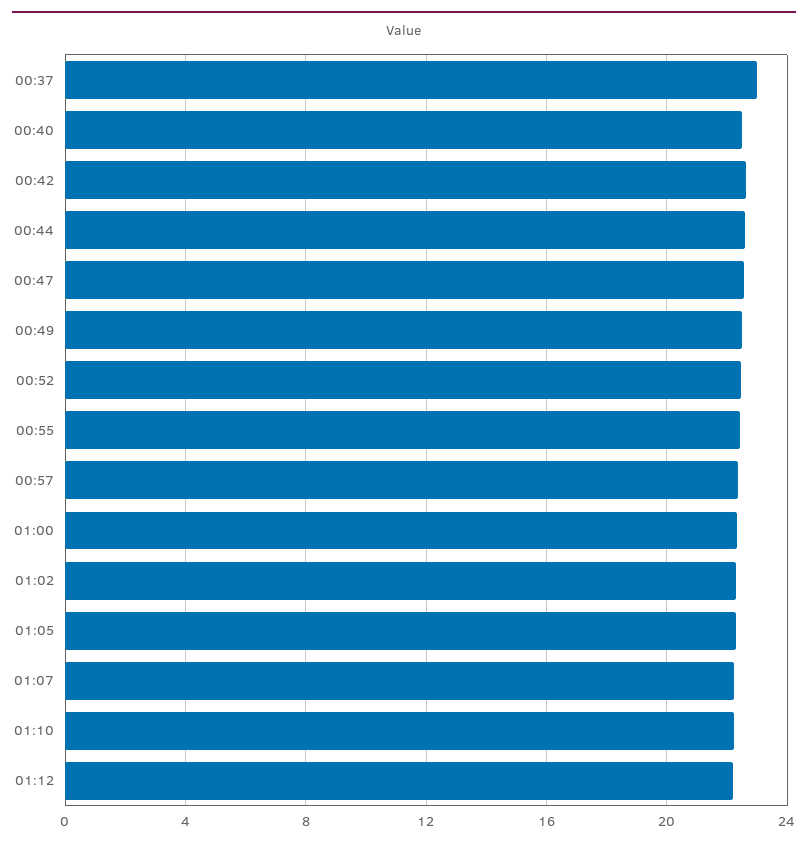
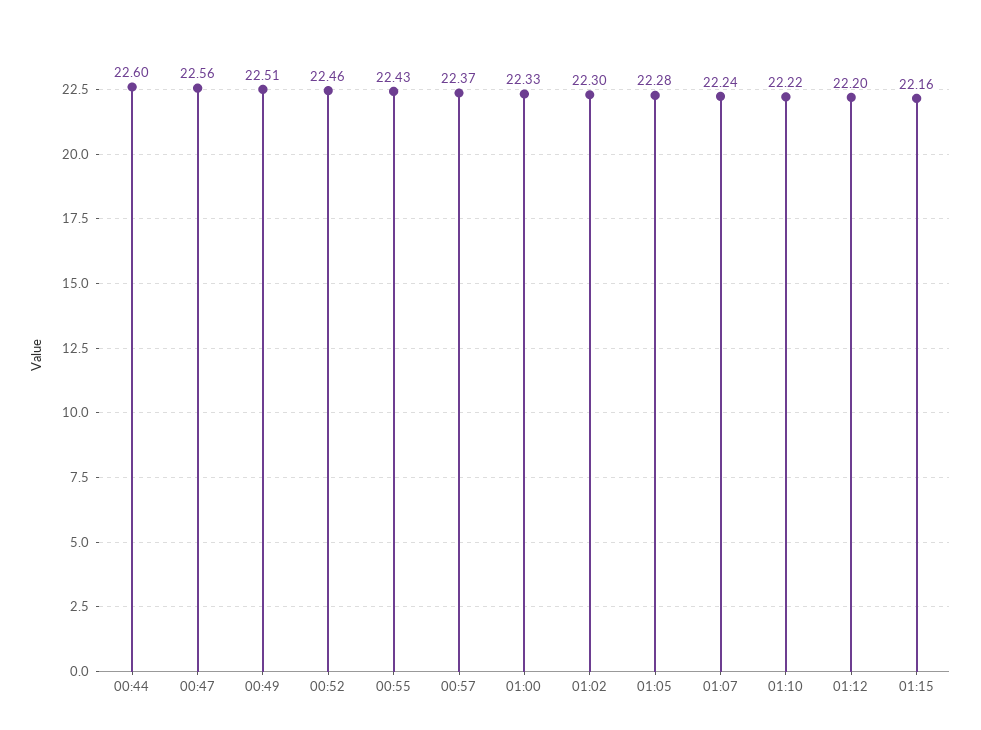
00:37: 23 -> none
00:40: 22.5 -> none
00:42: 22.5 -> none
01:15: none -> 22.16

